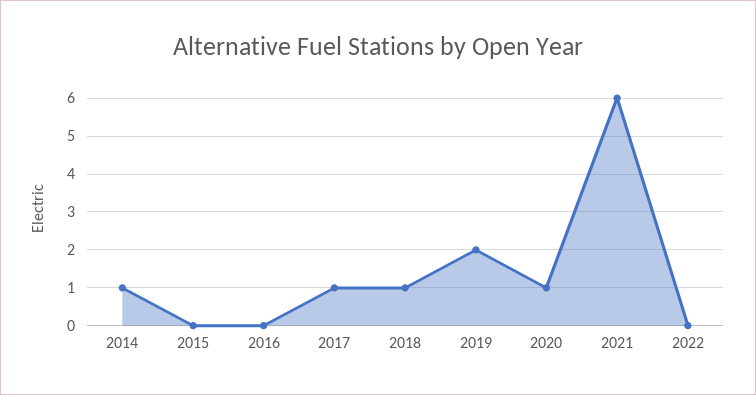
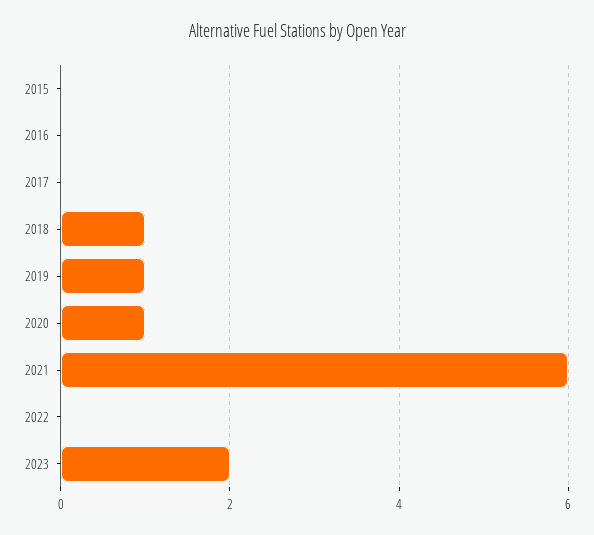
2014: 1 -> none
2017: 1 -> 0
2019: 2 -> 1
2023: none -> 2

